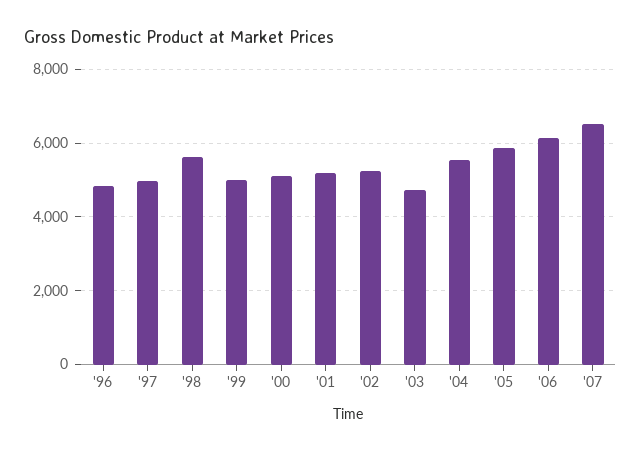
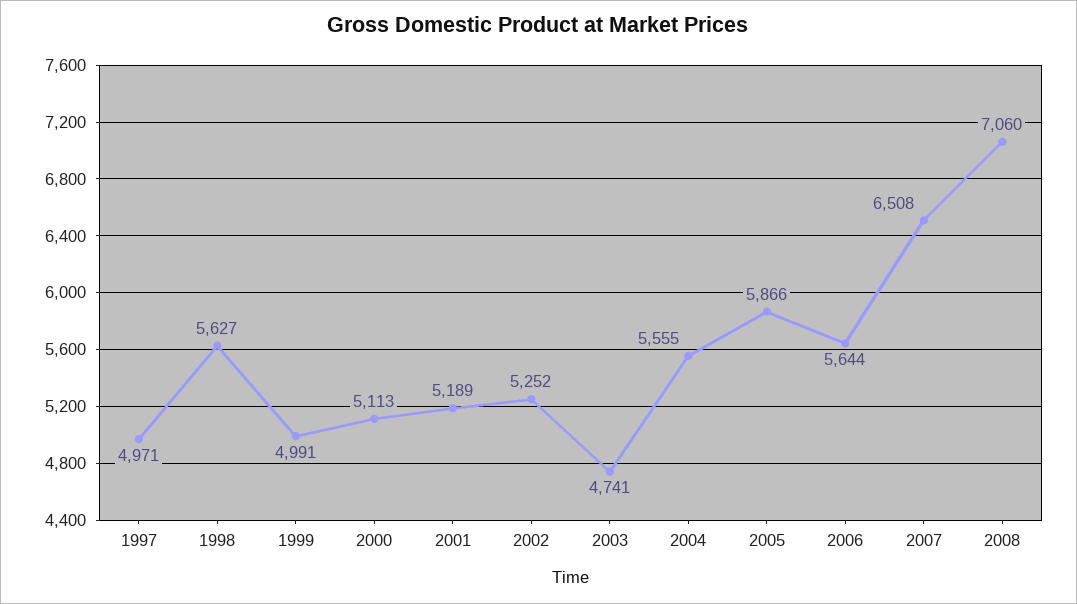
'96: 4800 -> none
'06: 6200 -> 5644
2008: none -> 7060

